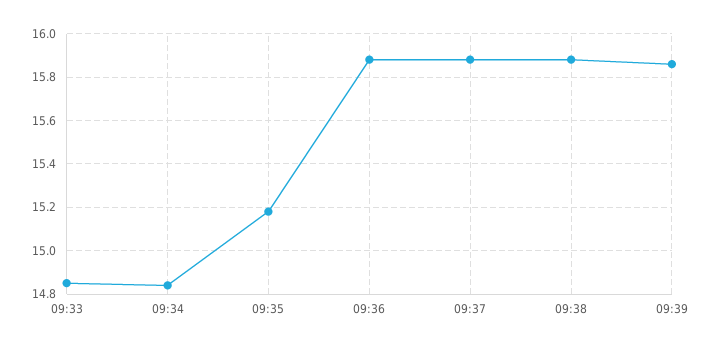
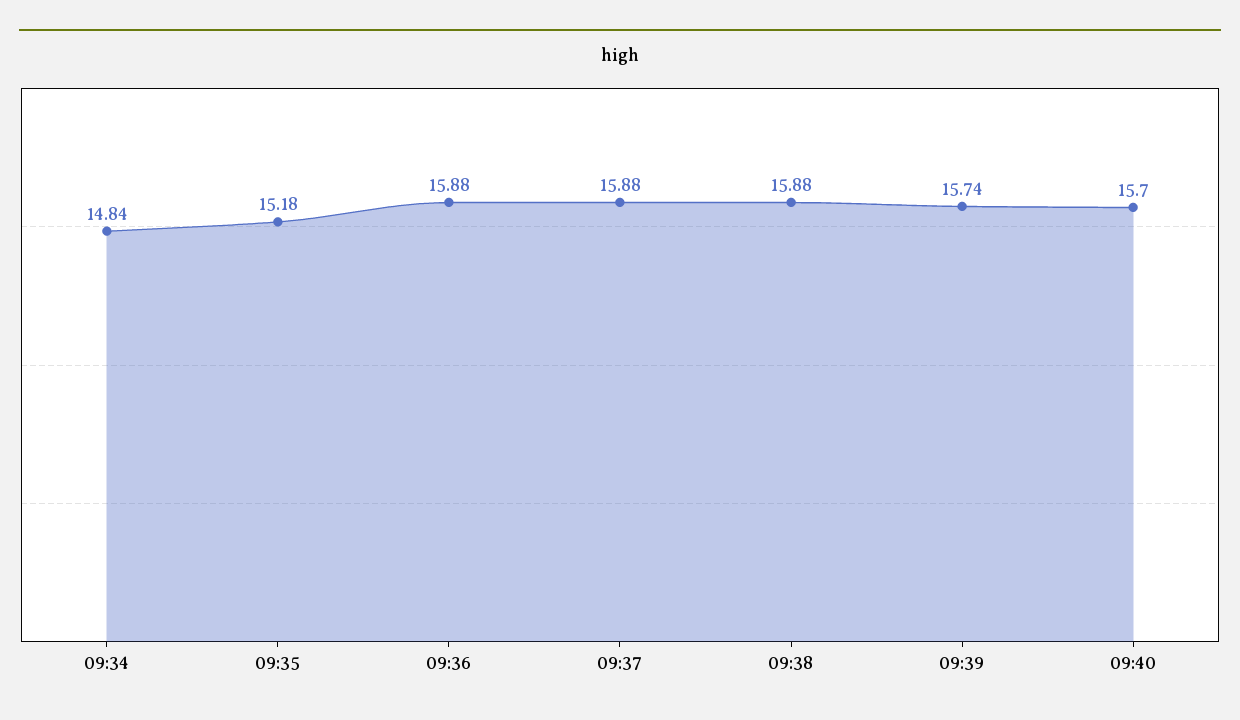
09:33: 14.85 -> none
09:39: 15.85 -> 15.74
09:40: none -> 15.7

